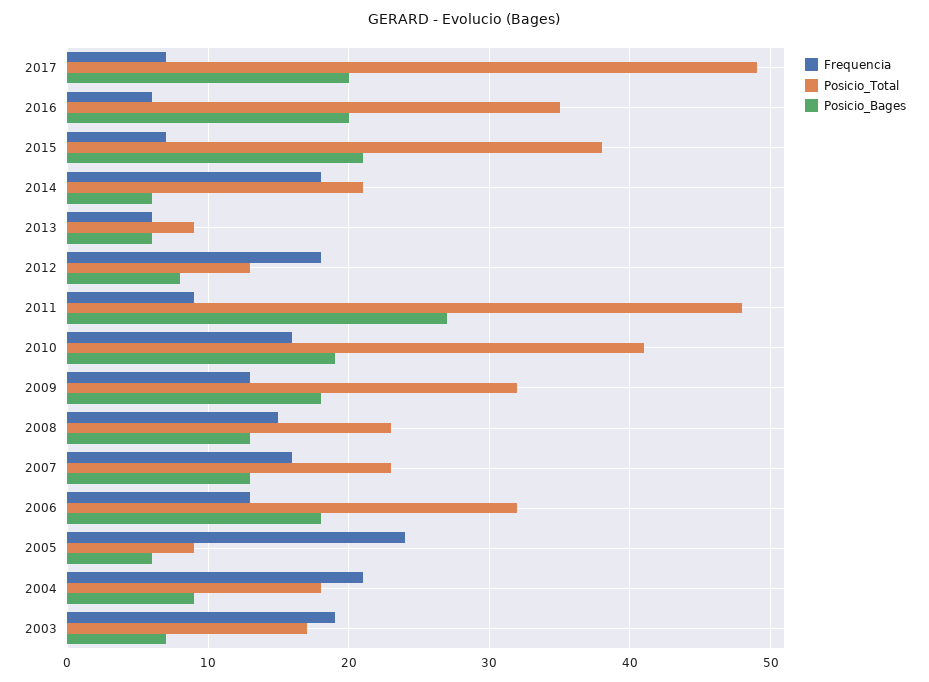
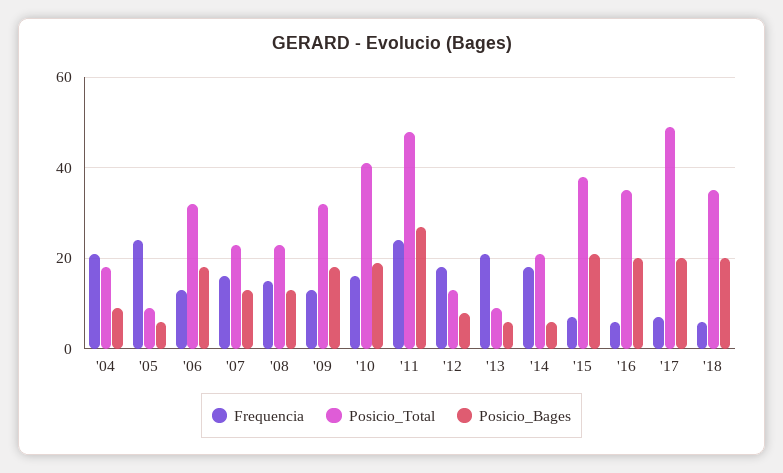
Frequencia, 2013: 6 -> 20
Frequencia, 2011: 9 -> 25
Frequencia, 2003: 19 -> none
Posicio_Total, 2003: 17 -> none
Posicio_Bages, 2003: 7 -> none
Frequencia, '18: none -> 5
Posicio_Total, '18: none -> 35
Posicio_Bages, '18: none -> 20

